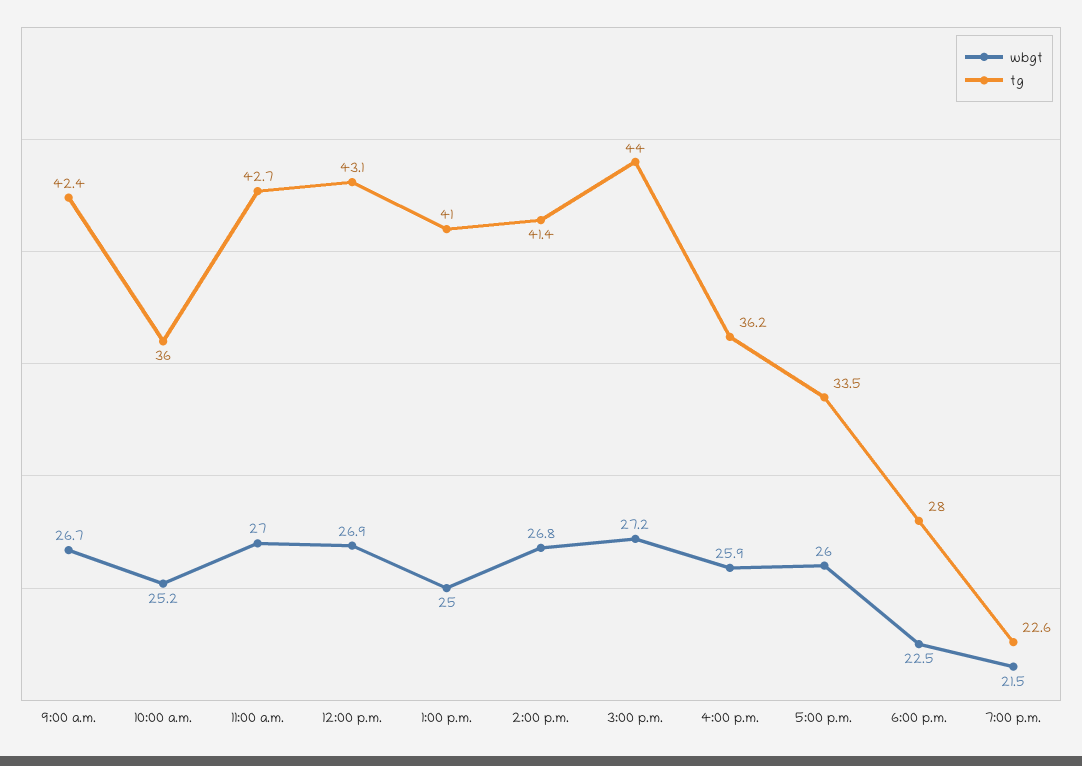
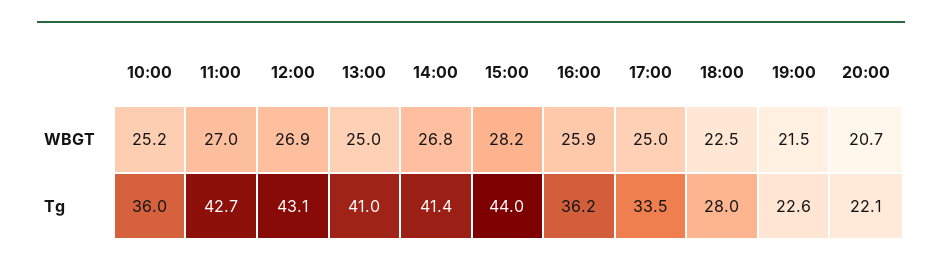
wbgt, 9:00 a.m.: 26.7 -> none
tg, 9:00 a.m.: 42.4 -> none
wbgt, 3:00 p.m.: 27.2 -> 28.2
wbgt, 5:00 p.m.: 26 -> 25
wbgt, 20:00: none -> 20.7
tg, 20:00: none -> 22.1

